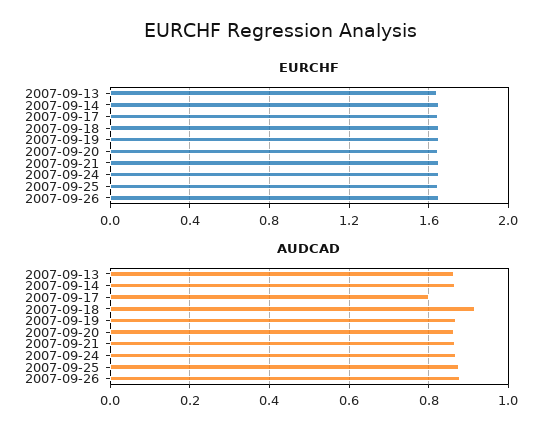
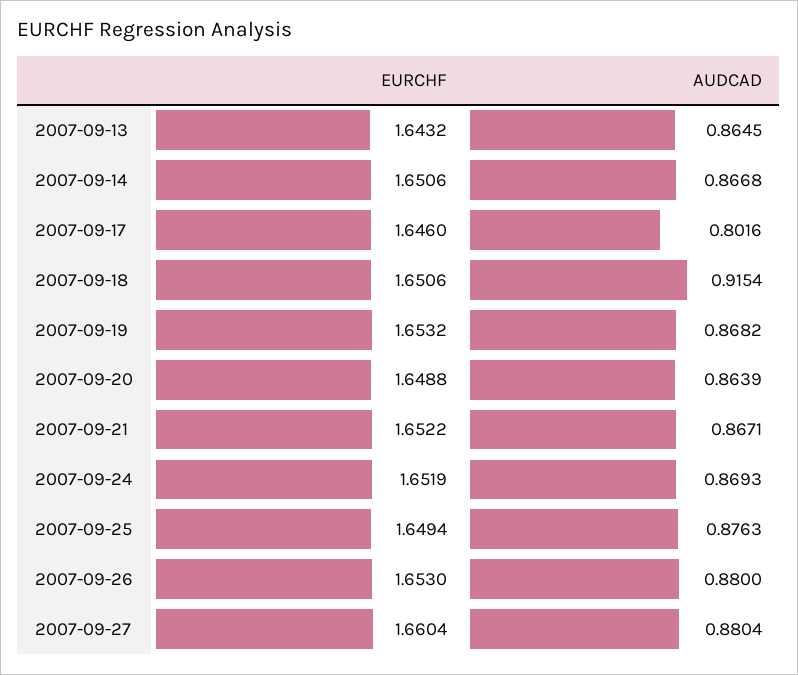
EURCHF, 2007-09-27: none -> 1.6604
AUDCAD, 2007-09-27: none -> 0.8804

